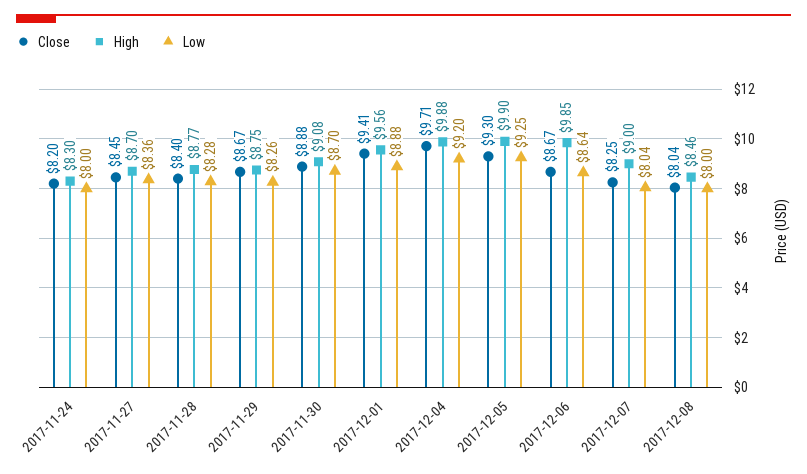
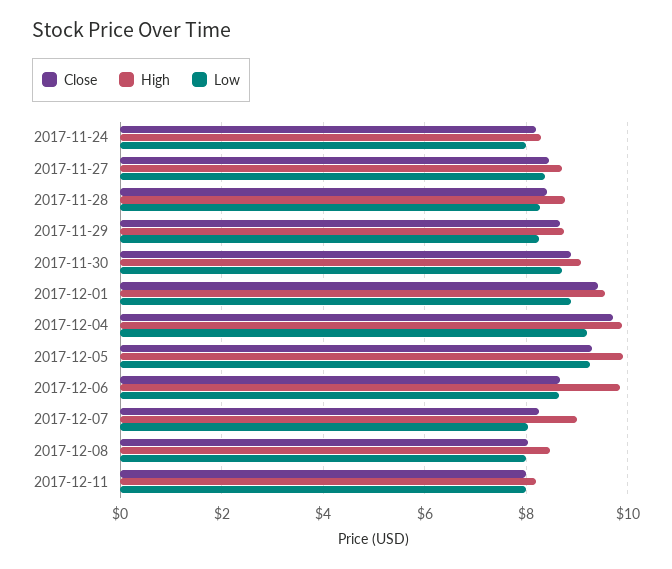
Close, 2017-12-11: none -> 8
High, 2017-12-11: none -> 8.2
Low, 2017-12-11: none -> 8

